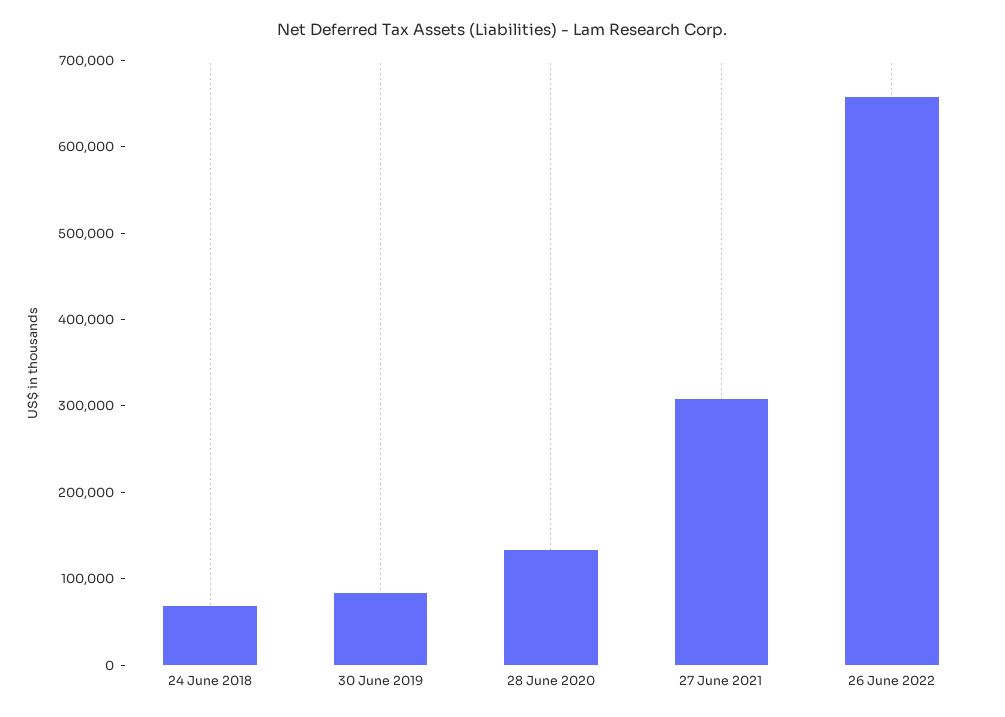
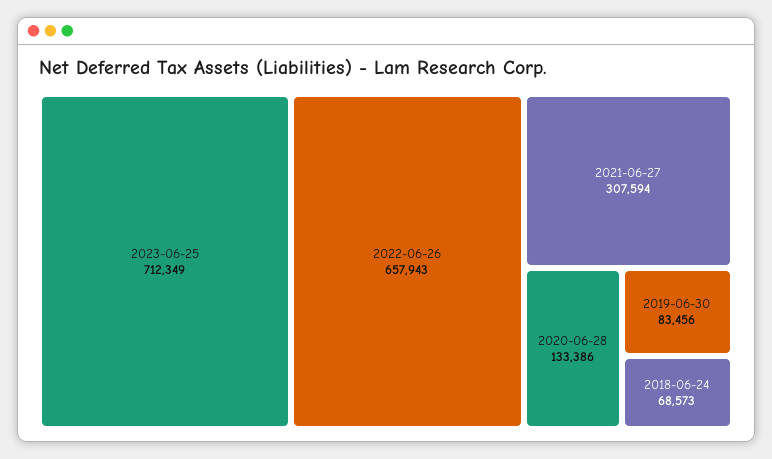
2023-06-25: none -> 712349

